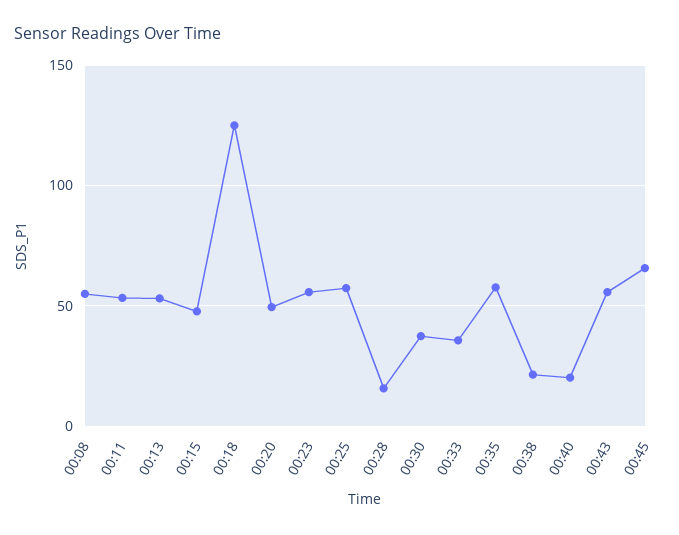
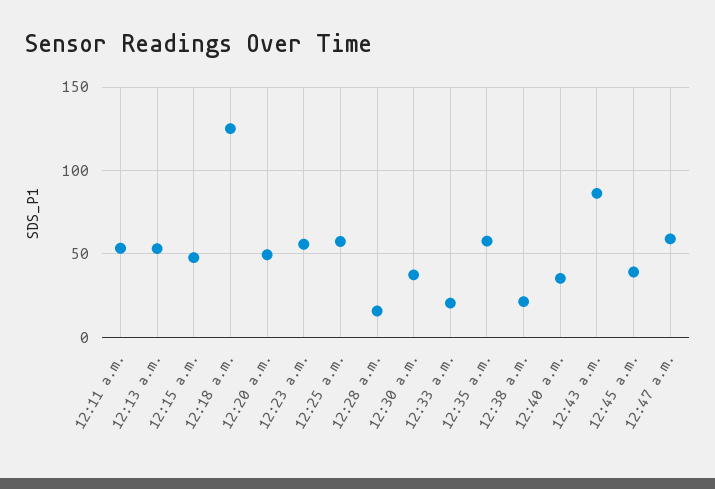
00:08: 55 -> none
00:33: 35 -> 20
00:40: 20 -> 35
00:43: 55 -> 85
00:45: 65 -> 40
12:47 a.m.: none -> 60

